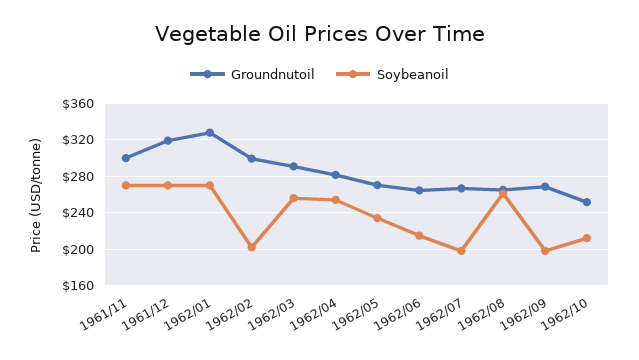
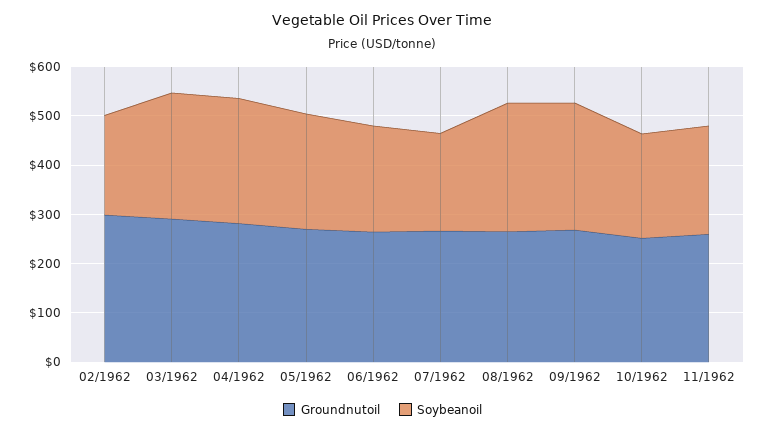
Groundnutoil, 1961/11: 300 -> none
Soybeanoil, 1961/11: 270 -> none
Groundnutoil, 1961/12: 320 -> none
Soybeanoil, 1961/12: 270 -> none
Groundnutoil, 1962/01: 330 -> none
Soybeanoil, 1962/01: 270 -> none
Soybeanoil, 1962/09: 200 -> 260
Groundnutoil, 11/1962: none -> 260
Soybeanoil, 11/1962: none -> 220

